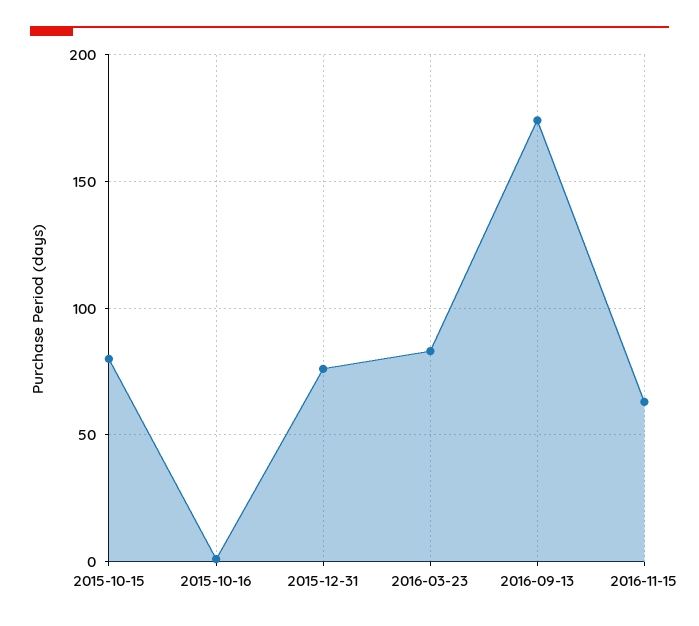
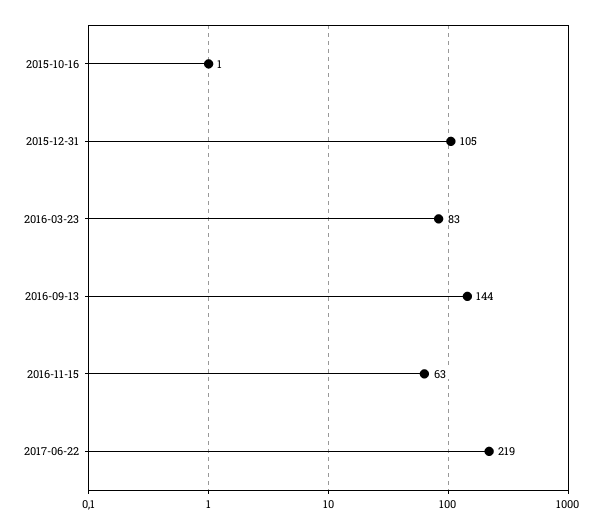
2015-10-15: 80 -> none
2015-12-31: 75 -> 105
2016-09-13: 175 -> 144
2017-06-22: none -> 219

